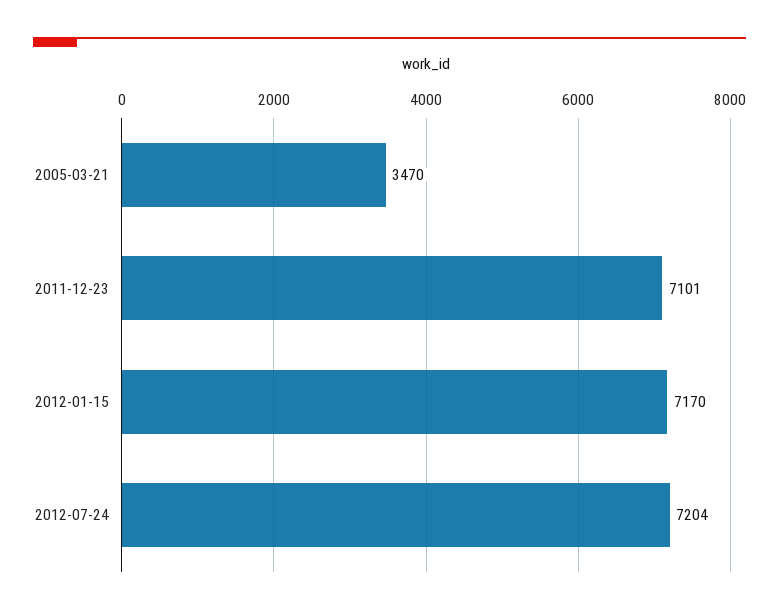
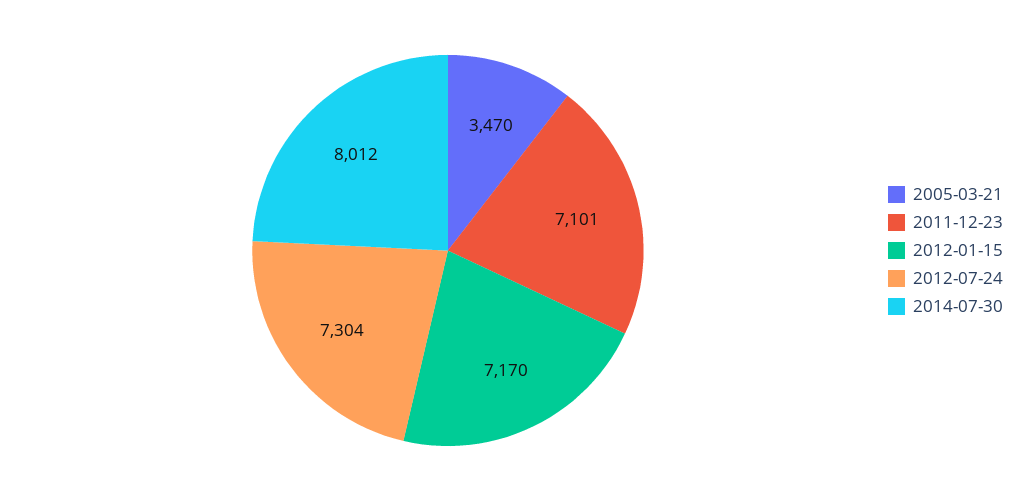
2012-07-24: 7204 -> 7304
2014-07-30: none -> 8012

